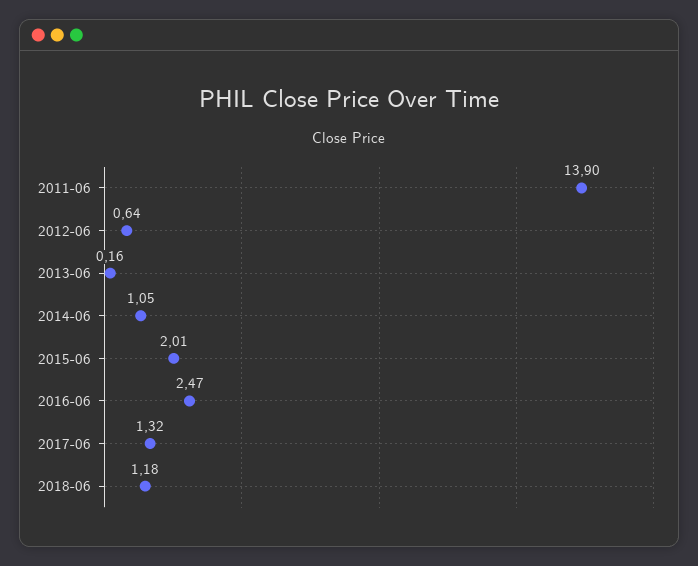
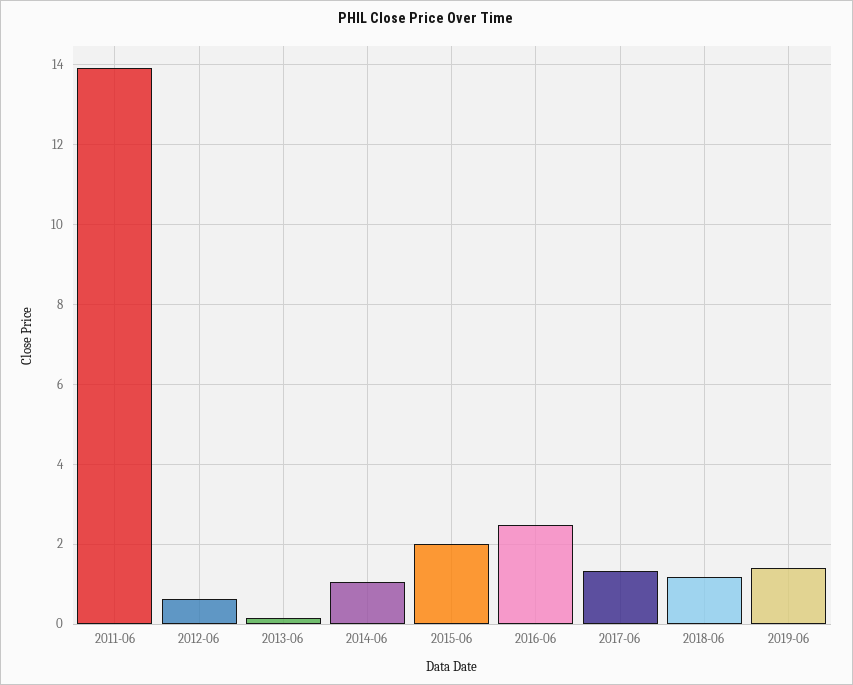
2019-06: none -> 1.4

